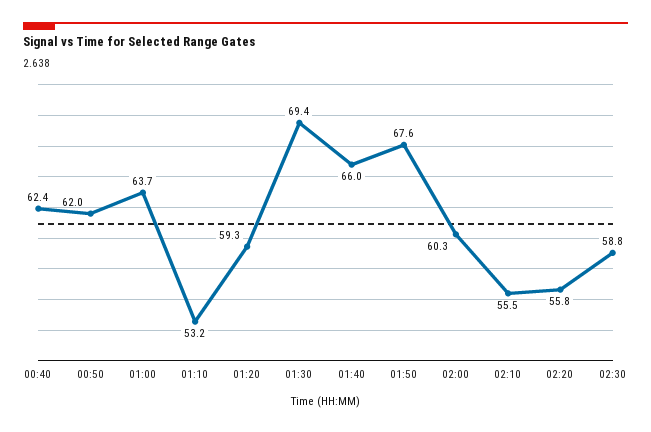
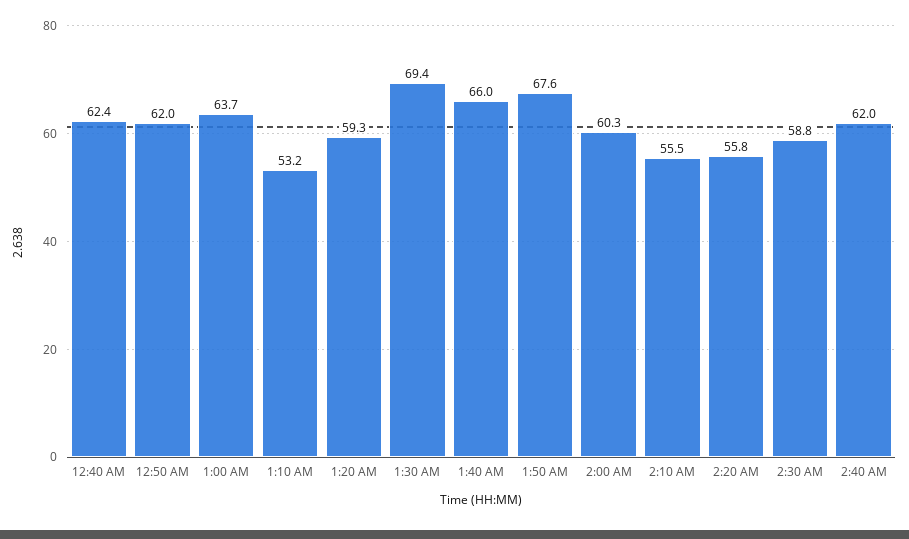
2:40 AM: none -> 62

